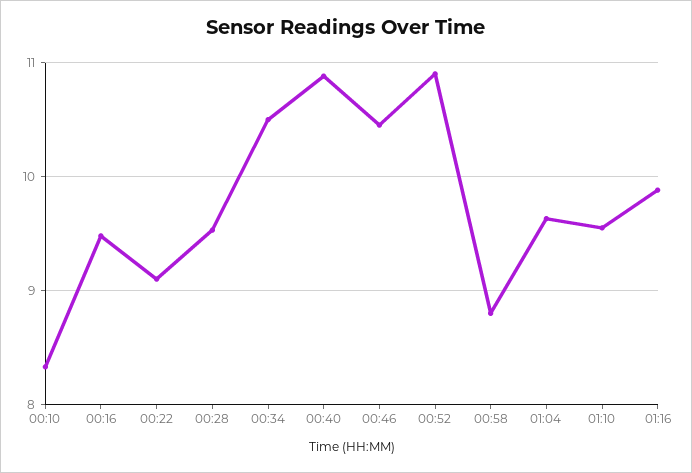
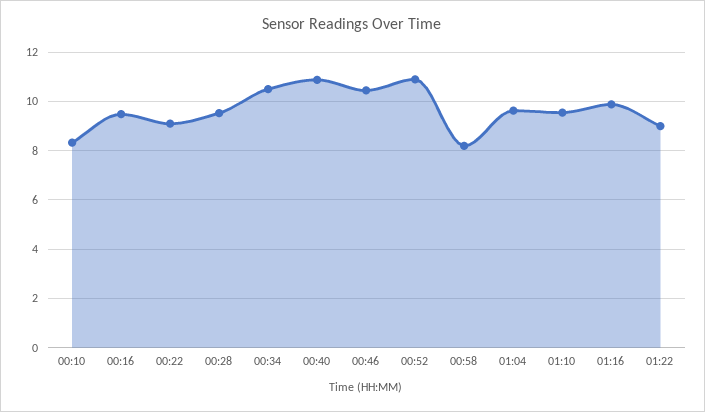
00:58: 8.8 -> 8.25
01:22: none -> 9

